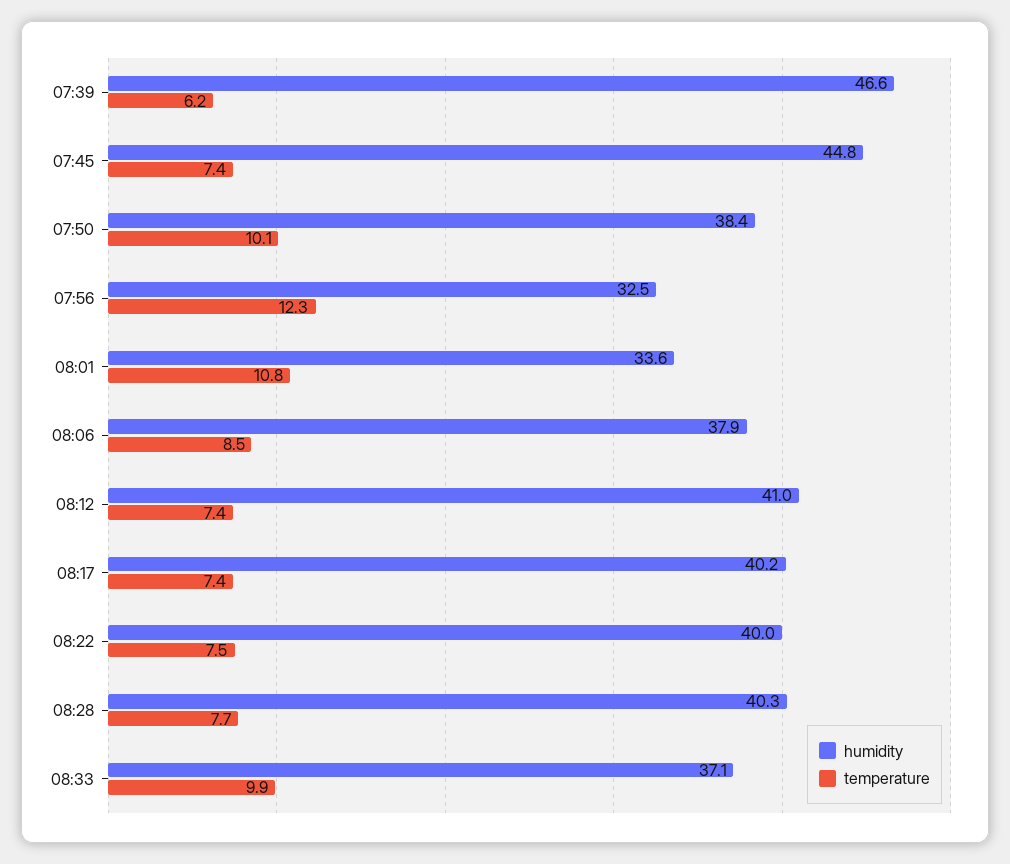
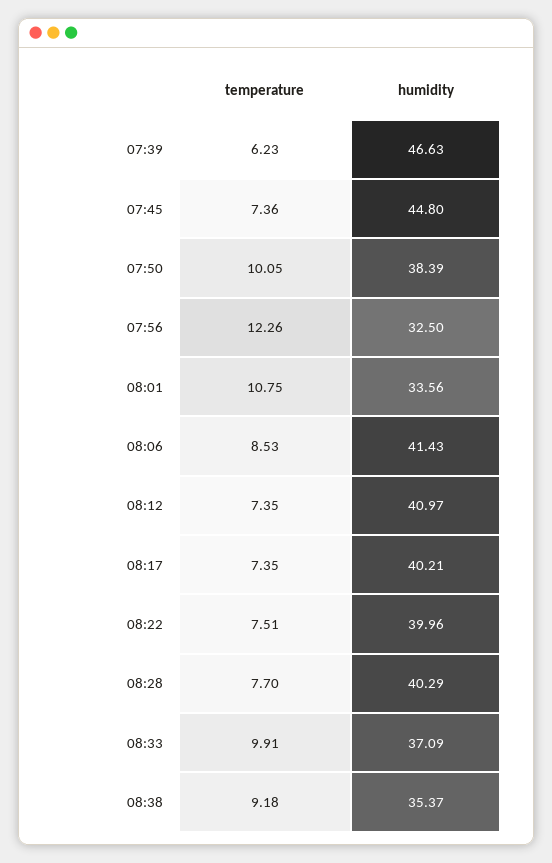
humidity, 08:06: 37.9 -> 41.43
temperature, 08:38: none -> 9.18
humidity, 08:38: none -> 35.37

